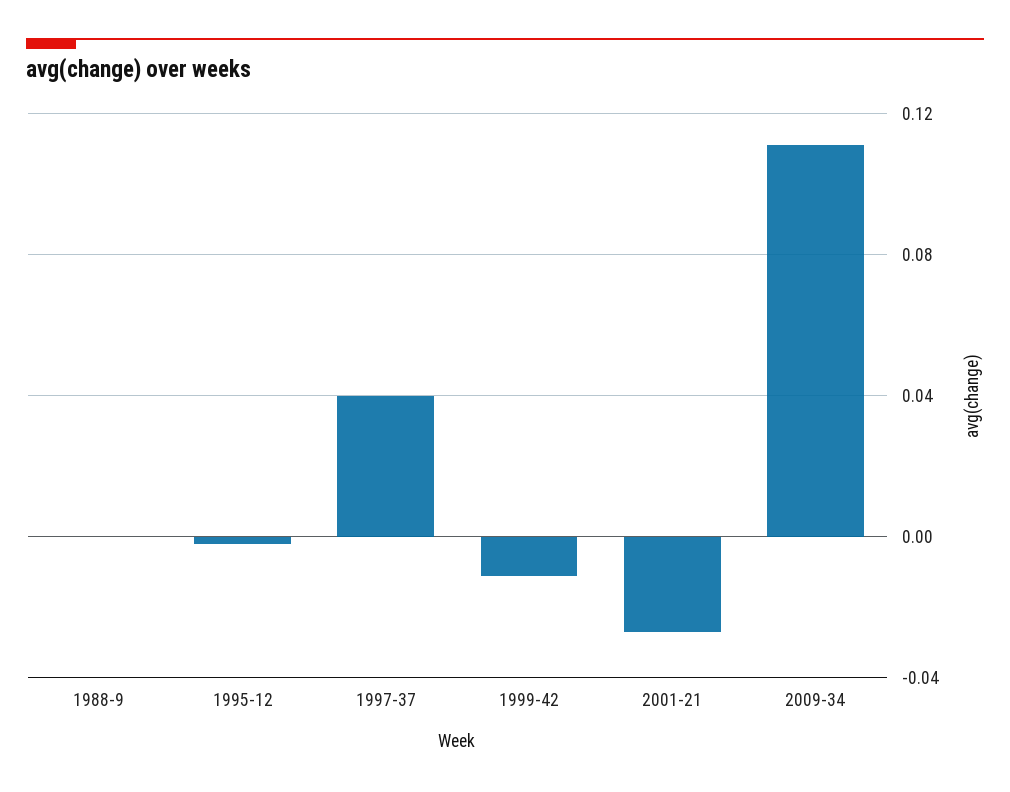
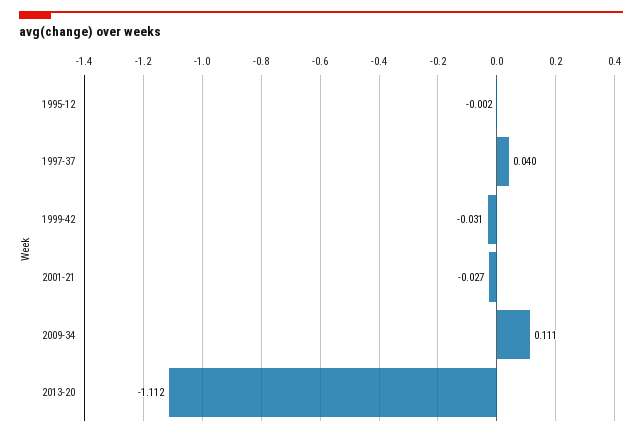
1988-9: 0 -> none
1999-42: -0.01 -> -0.031
2013-20: none -> -1.112

